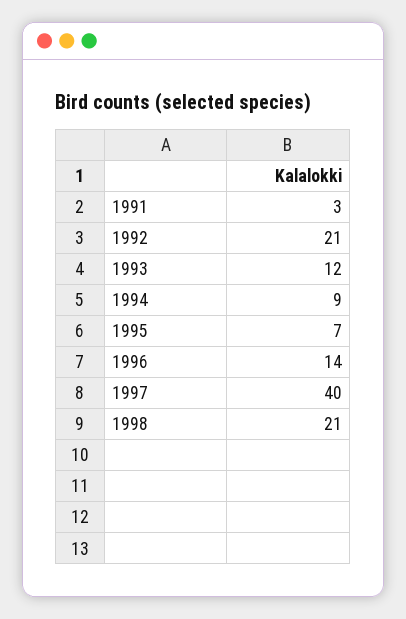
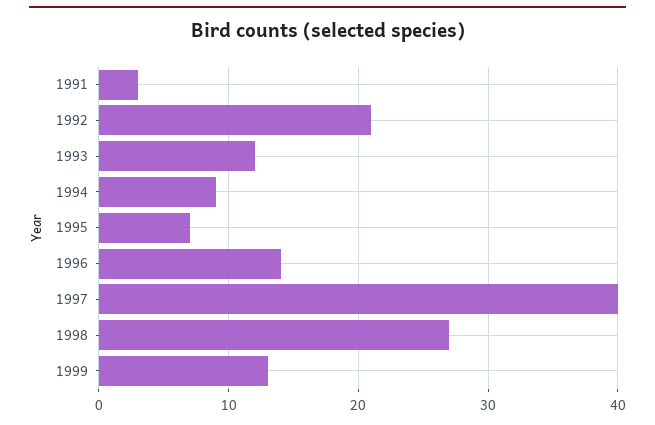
1998: 21 -> 27
1999: none -> 13

